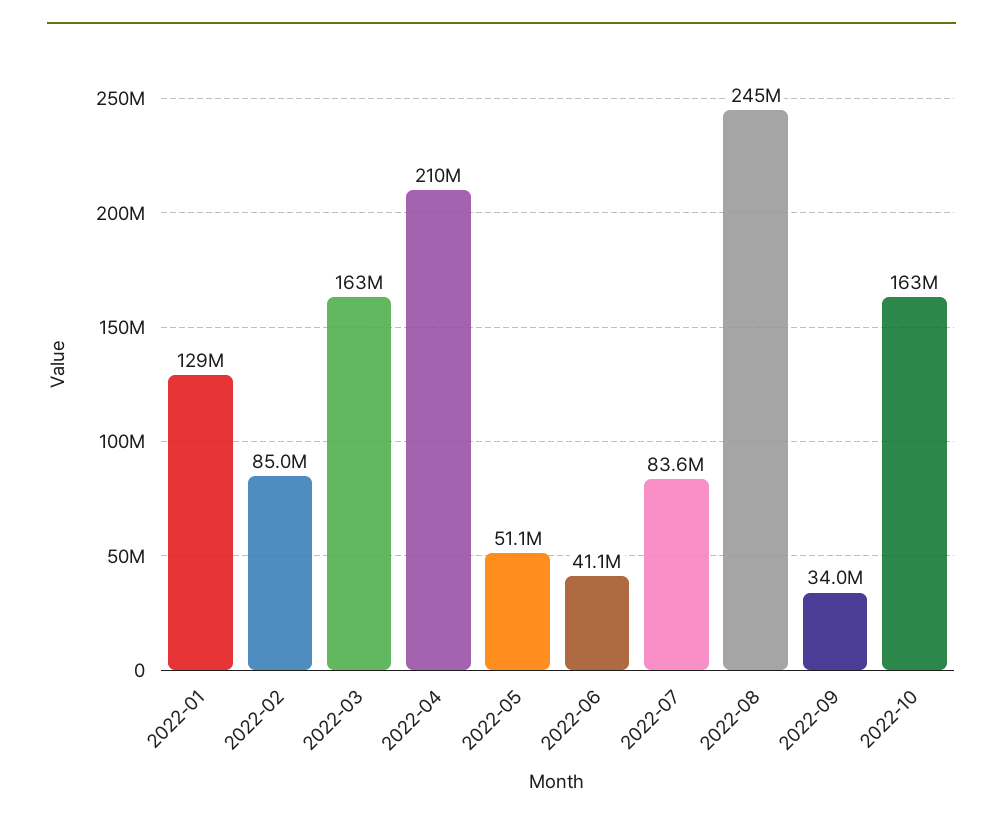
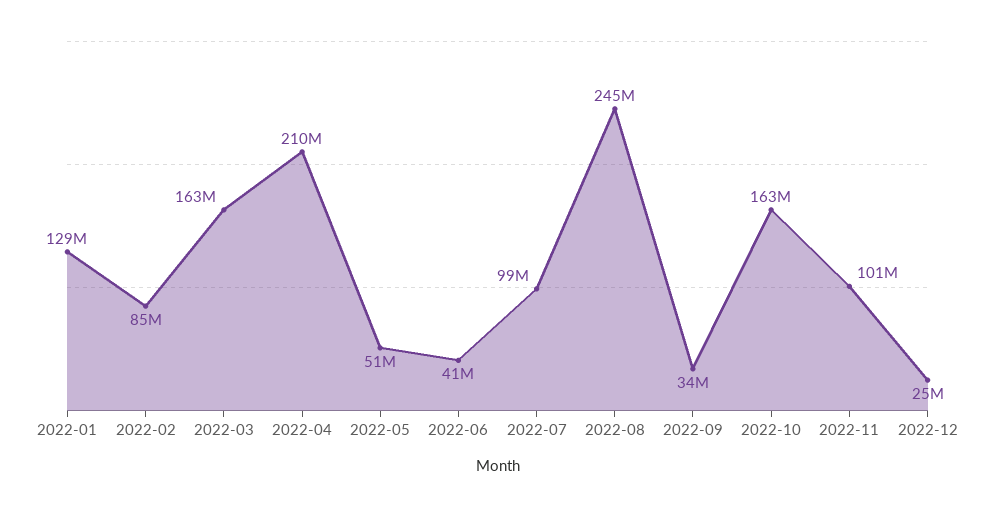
2022-07: 83600000 -> 99000000
2022-11: none -> 101000000
2022-12: none -> 25000000

